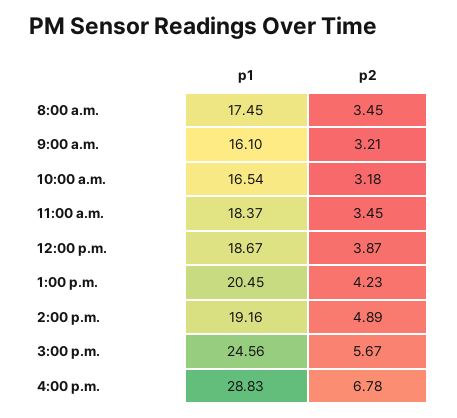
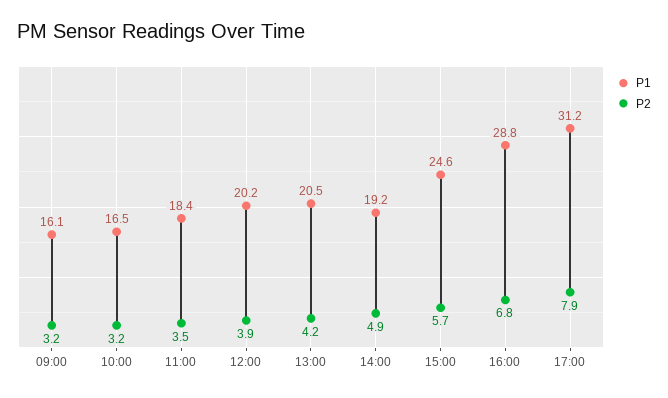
p1, 8:00 a.m.: 17.45 -> none
p2, 8:00 a.m.: 3.45 -> none
p1, 12:00 p.m.: 18.67 -> 20.2
p1, 17:00: none -> 31.2
p2, 17:00: none -> 7.9

